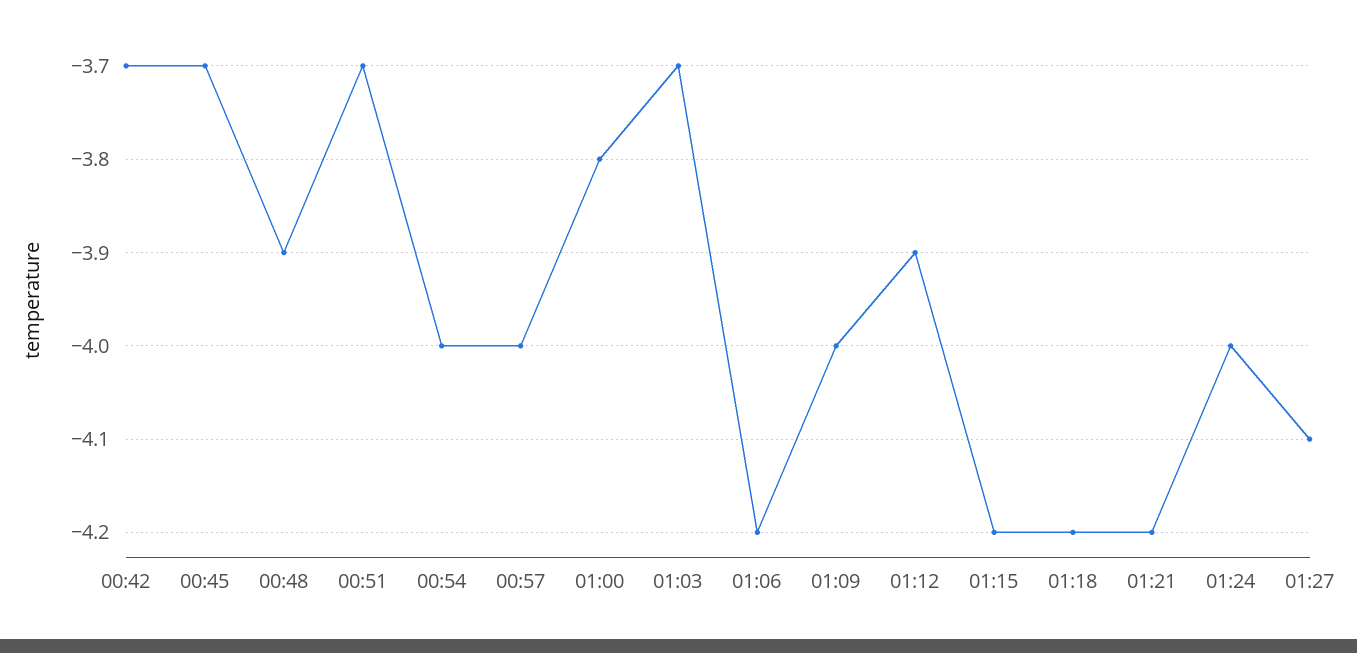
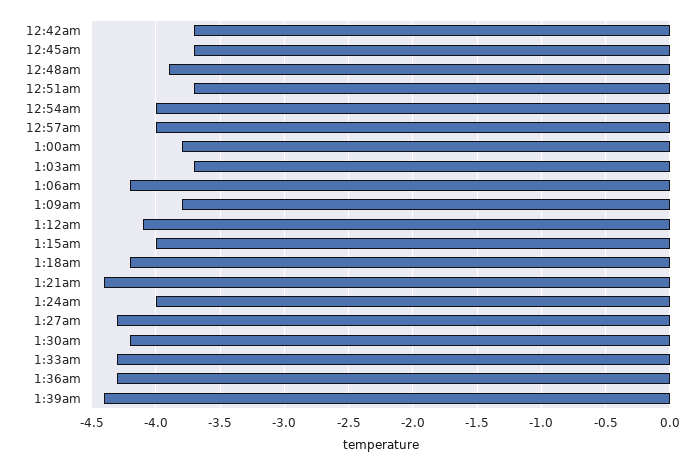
01:09: -4 -> -3.8
01:12: -3.9 -> -4.1
01:15: -4.2 -> -4
01:21: -4.2 -> -4.4
01:27: -4.1 -> -4.3
1:30am: none -> -4.2
1:33am: none -> -4.3
1:36am: none -> -4.3
1:39am: none -> -4.4

